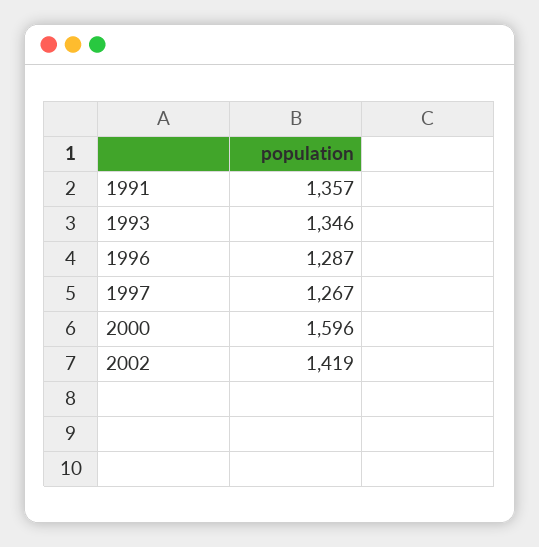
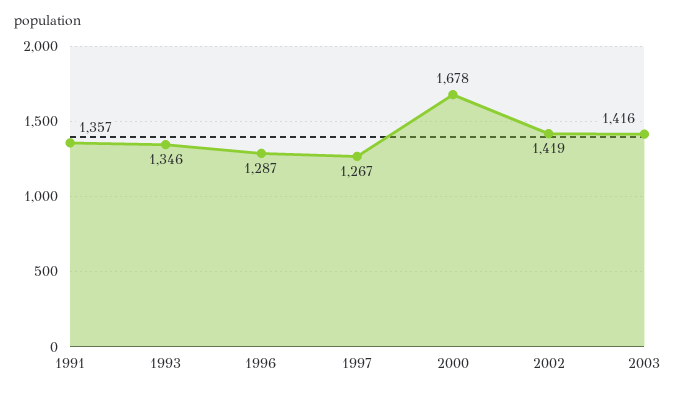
2000: 1596 -> 1678
2003: none -> 1416

